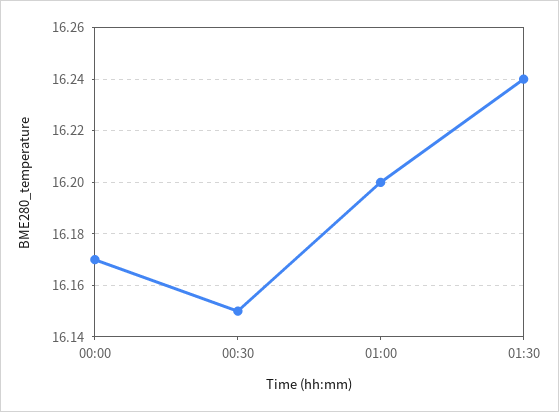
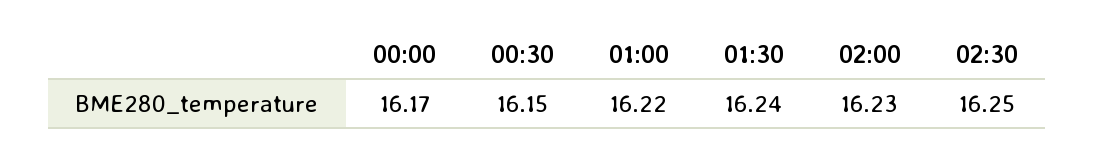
01:00: 16.2 -> 16.22
02:00: none -> 16.23
02:30: none -> 16.25

